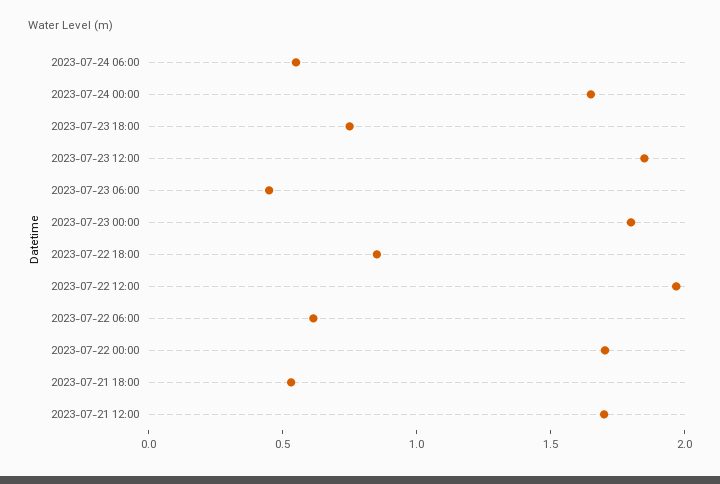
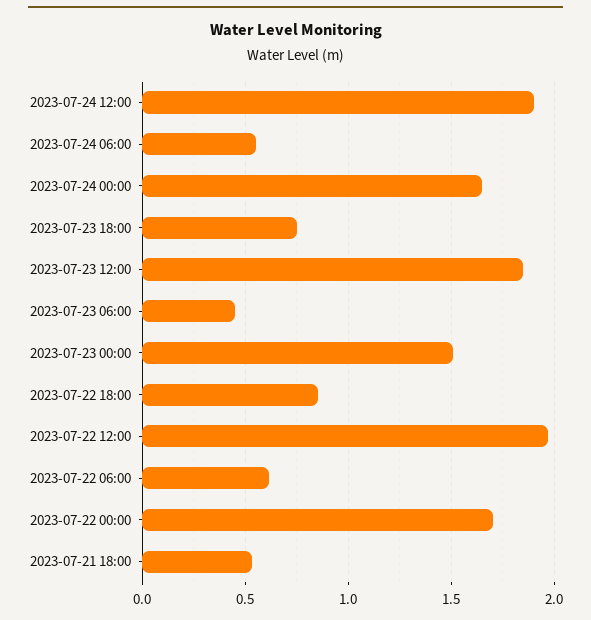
2023-07-23 00:00: 1.8 -> 1.5
2023-07-21 12:00: 1.7 -> none
2023-07-24 12:00: none -> 1.9

